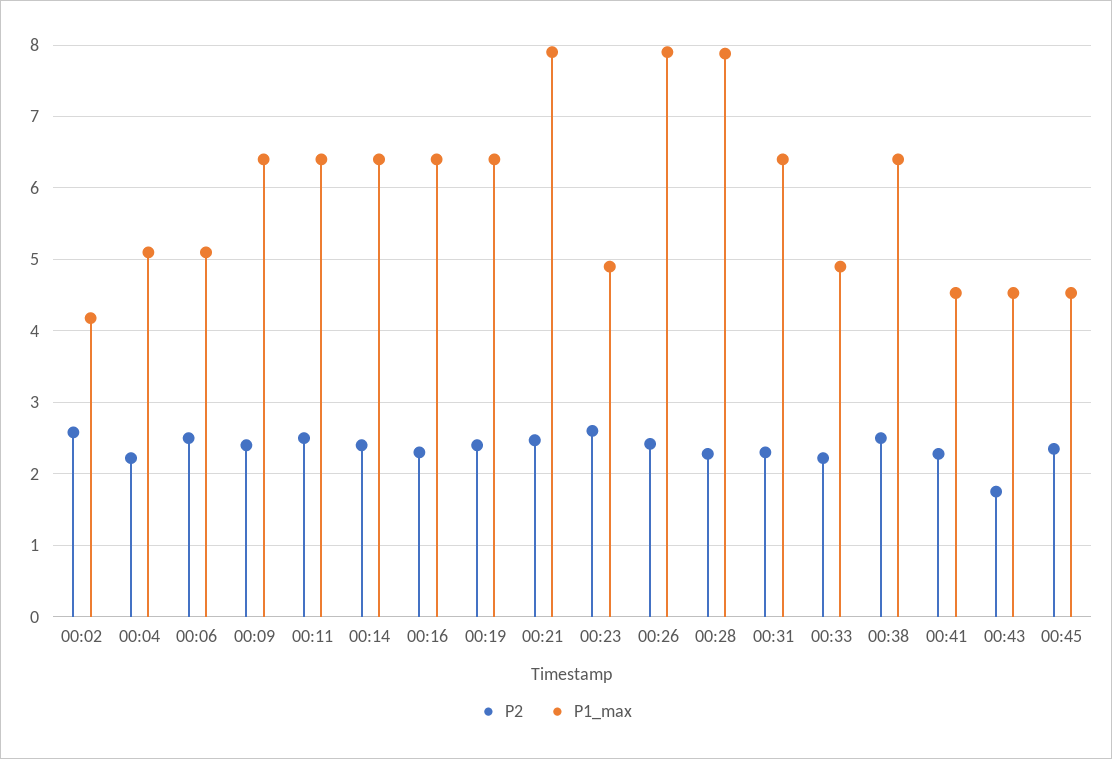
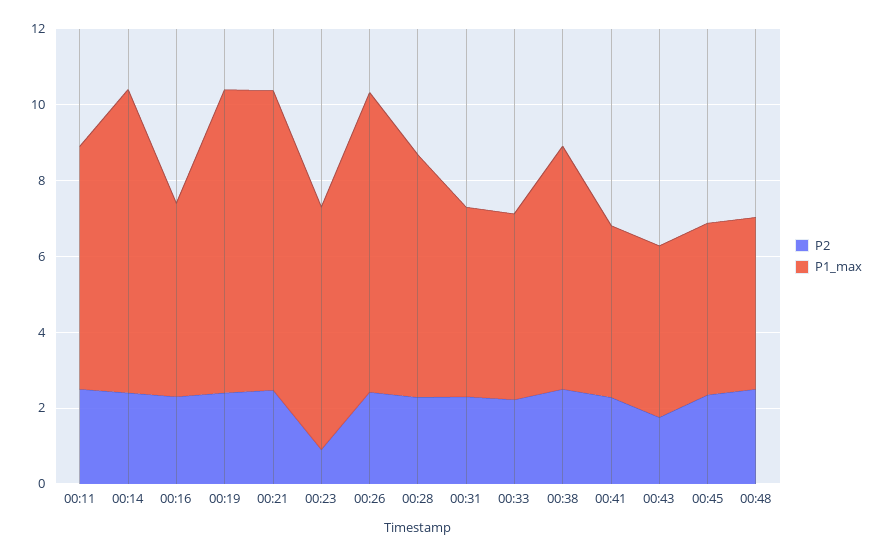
P2, 00:02: 2.6 -> none
P1_max, 00:02: 4.2 -> none
P2, 00:04: 2.2 -> none
P1_max, 00:04: 5.1 -> none
P2, 00:06: 2.5 -> none
P1_max, 00:06: 5.1 -> none
P2, 00:09: 2.4 -> none
P1_max, 00:09: 6.4 -> none
P1_max, 00:14: 6.4 -> 8
P1_max, 00:16: 6.4 -> 5
P1_max, 00:19: 6.4 -> 8
P2, 00:23: 2.6 -> 1
P1_max, 00:23: 4.9 -> 6.5
P1_max, 00:28: 7.9 -> 6.5
P1_max, 00:31: 6.4 -> 5
P2, 00:48: none -> 2.5
P1_max, 00:48: none -> 4.5

